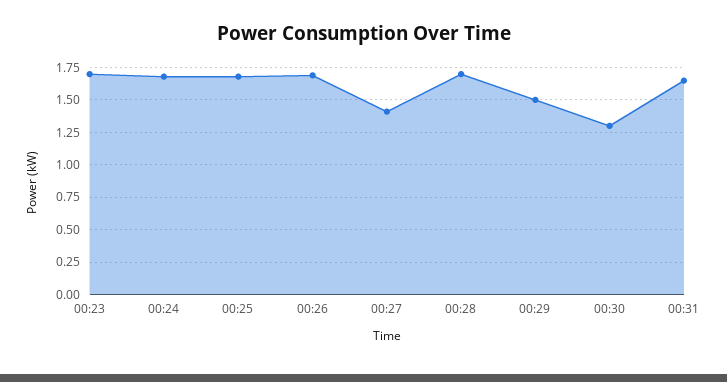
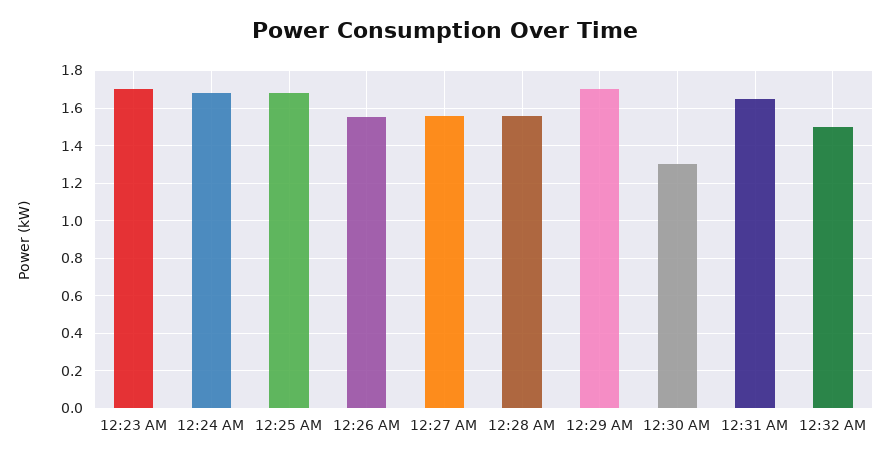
00:26: 1.7 -> 1.55
00:27: 1.4 -> 1.55
00:28: 1.7 -> 1.55
00:29: 1.5 -> 1.7
12:32 AM: none -> 1.5

